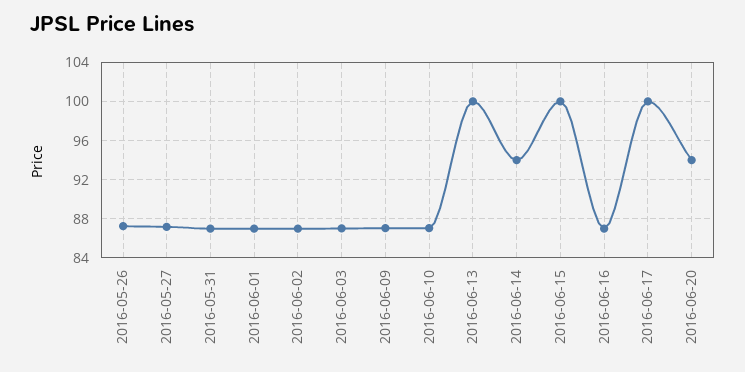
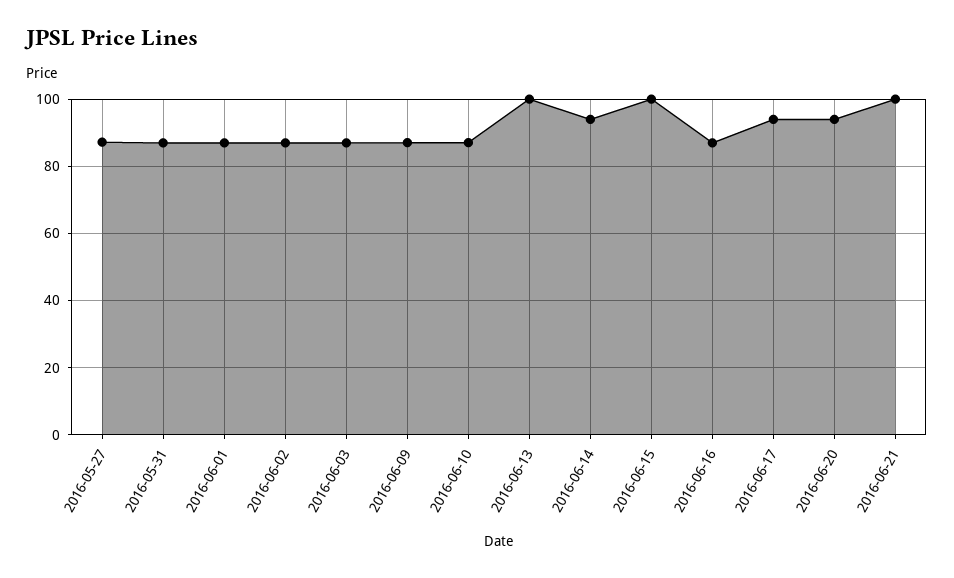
2016-05-26: 87 -> none
2016-06-17: 100 -> 94
2016-06-21: none -> 100

